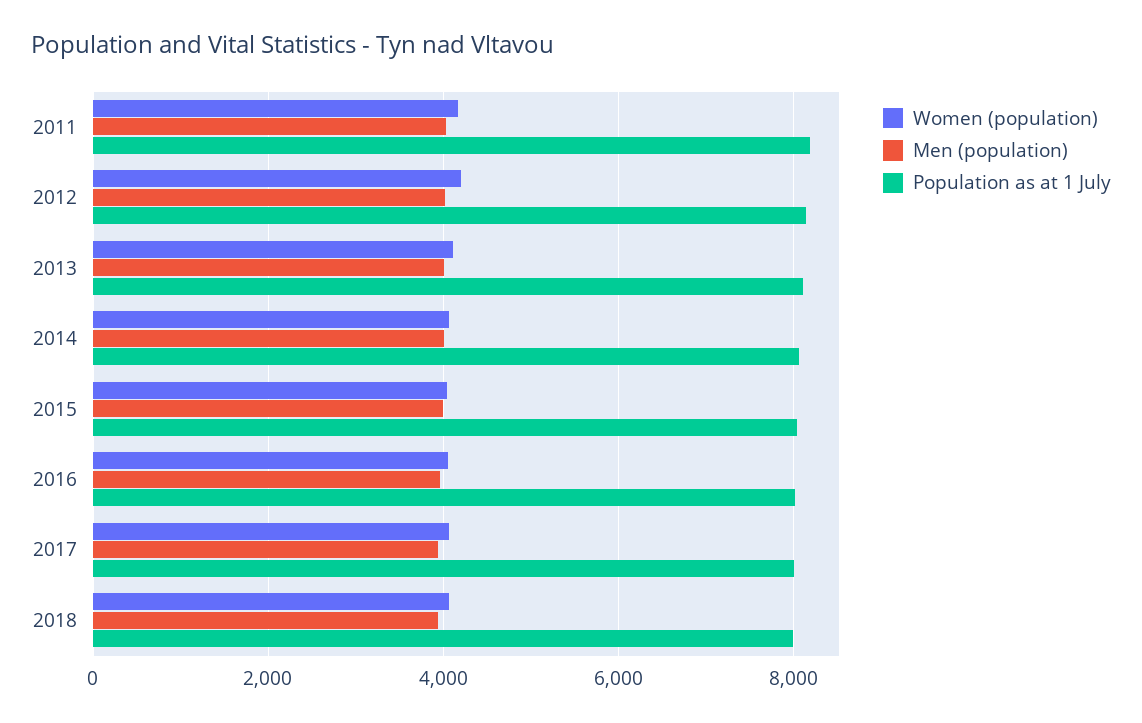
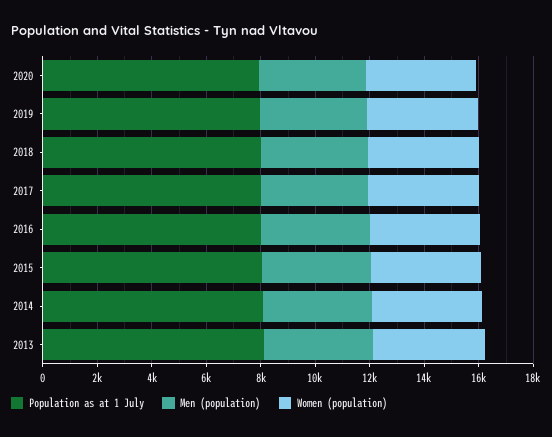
Women (population), 2011: 4200 -> none
Men (population), 2011: 4000 -> none
Population as at 1 July, 2011: 8200 -> none
Women (population), 2012: 4200 -> none
Men (population), 2012: 4000 -> none
Population as at 1 July, 2012: 8200 -> none
Population as at 1 July, 2020: none -> 8000
Men (population), 2020: none -> 4000
Women (population), 2020: none -> 4000
Population as at 1 July, 2019: none -> 8000
Men (population), 2019: none -> 4000
Women (population), 2019: none -> 4000

